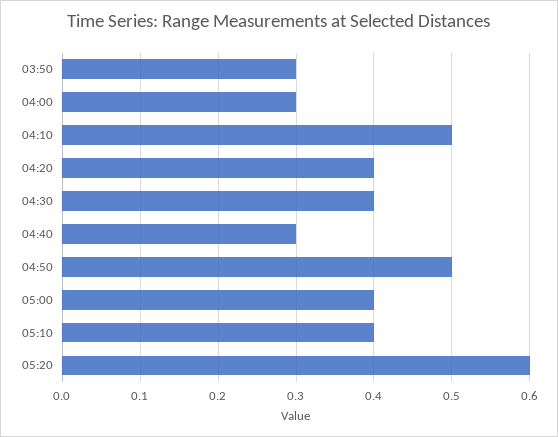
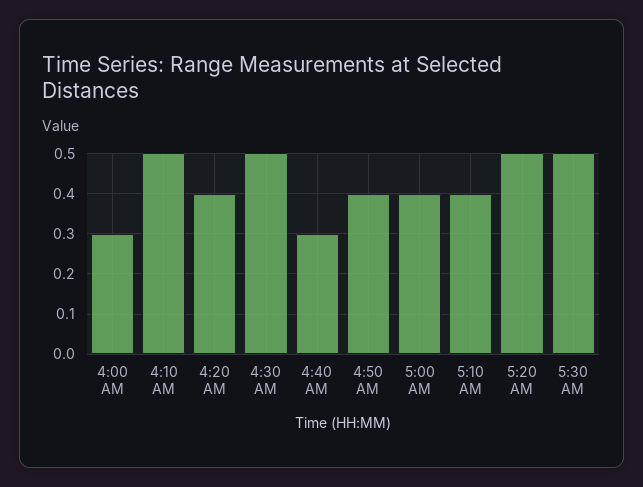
03:50: 0.3 -> none
04:30: 0.4 -> 0.5
04:50: 0.5 -> 0.4
05:20: 0.6 -> 0.5
5:30 AM: none -> 0.5

